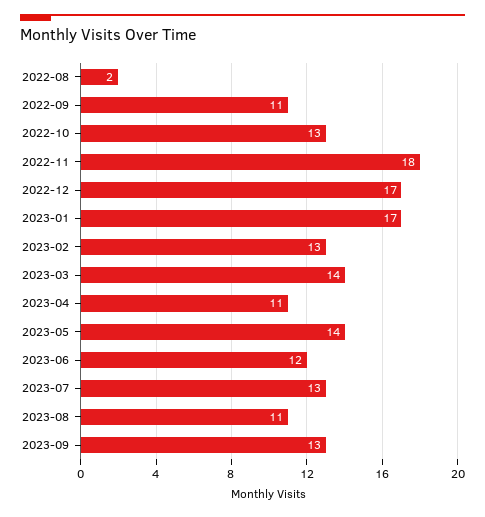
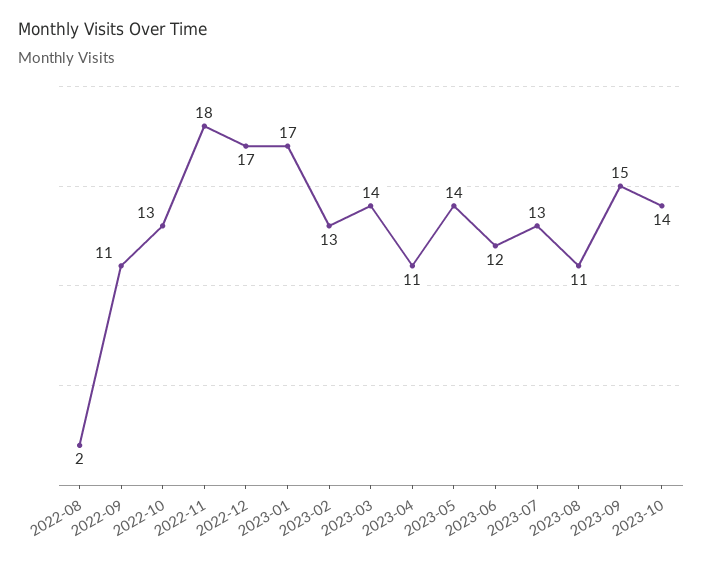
2023-09: 13 -> 15
2023-10: none -> 14

